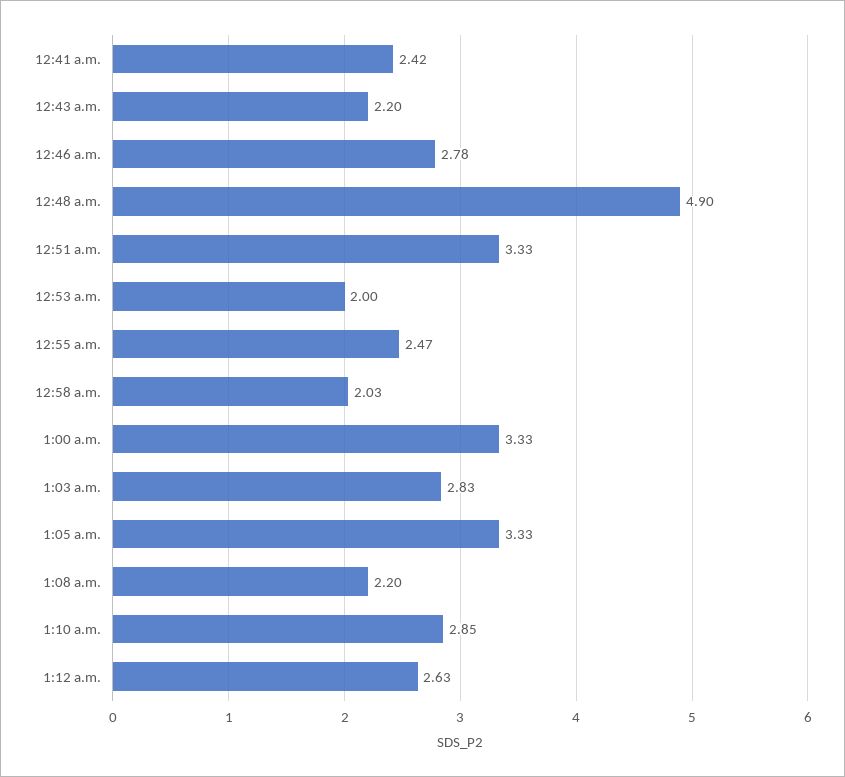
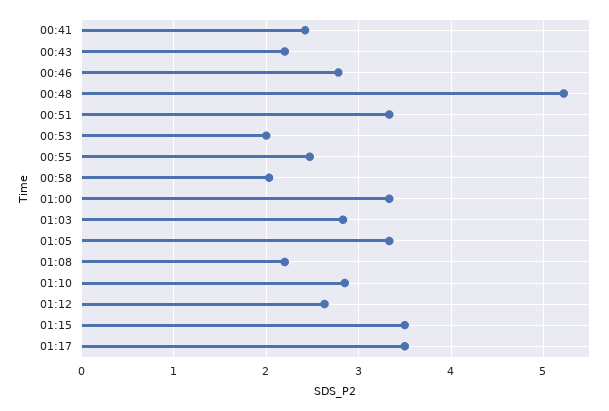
12:48 a.m.: 4.9 -> 5.2
01:15: none -> 3.5
01:17: none -> 3.5

